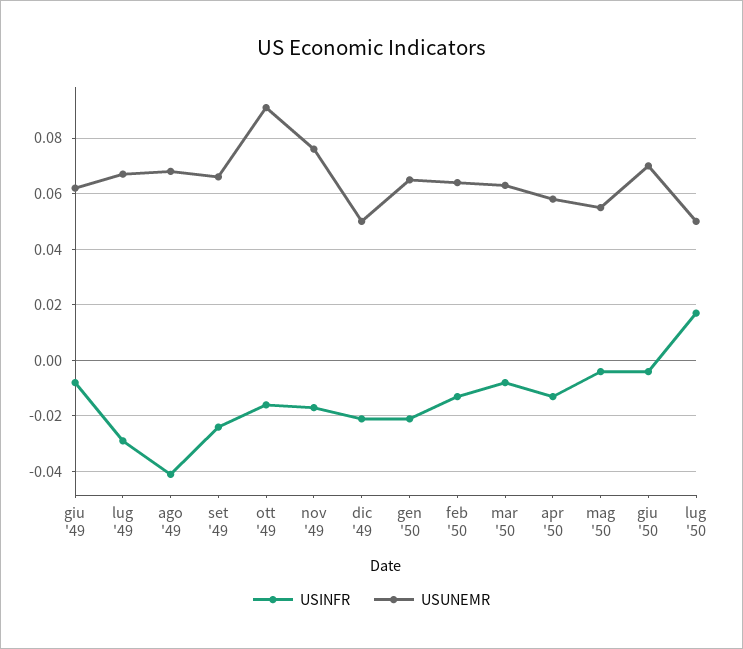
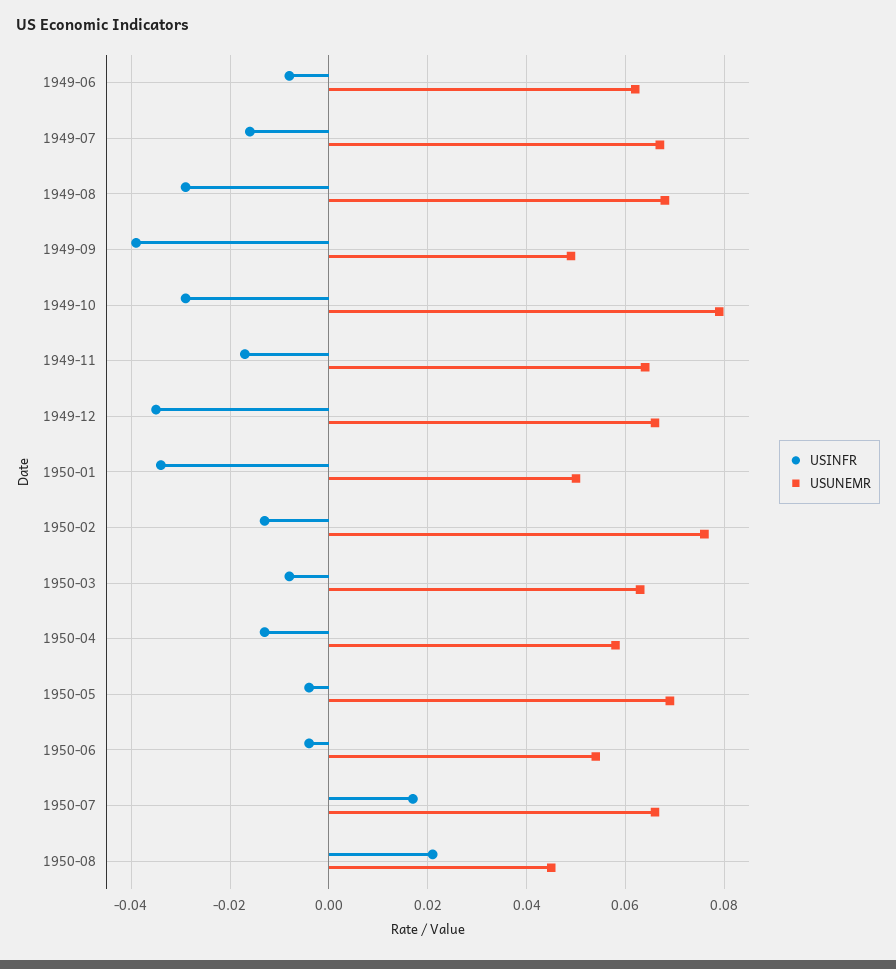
USINFR, lug '49: -0.03 -> -0.015
USINFR, ago '49: -0.04 -> -0.03
USINFR, set '49: -0.025 -> -0.04
USUNEMR, set '49: 0.065 -> 0.05
USINFR, ott '49: -0.015 -> -0.03
USUNEMR, ott '49: 0.09 -> 0.08
USUNEMR, nov '49: 0.075 -> 0.065
USINFR, dic '49: -0.02 -> -0.035
USUNEMR, dic '49: 0.05 -> 0.065
USINFR, gen '50: -0.02 -> -0.035
USUNEMR, gen '50: 0.065 -> 0.05
USUNEMR, feb '50: 0.065 -> 0.075
USUNEMR, mag '50: 0.055 -> 0.07
USUNEMR, giu '50: 0.07 -> 0.055
USUNEMR, lug '50: 0.05 -> 0.065
USINFR, 1950-08: none -> 0.02
USUNEMR, 1950-08: none -> 0.045

